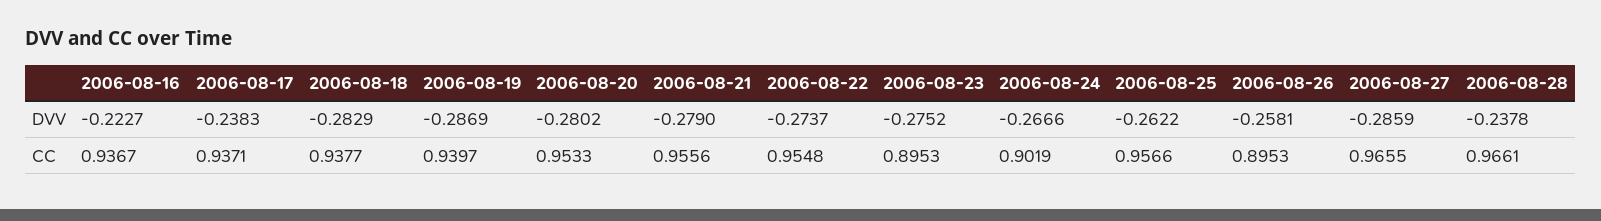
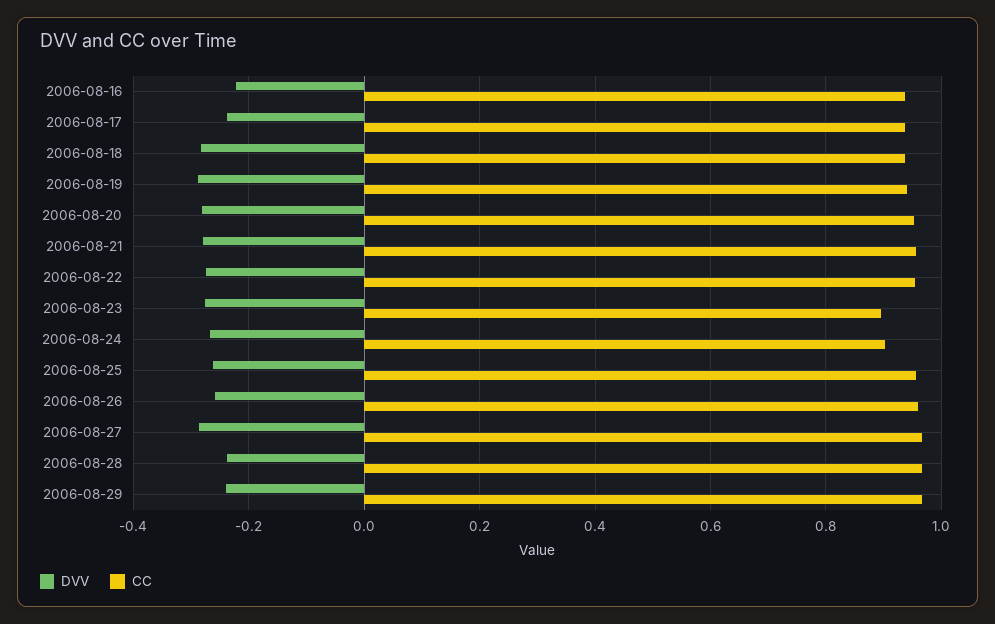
CC, 2006-08-26: 0.8953 -> 0.96
DVV, 2006-08-29: none -> -0.24
CC, 2006-08-29: none -> 0.96

